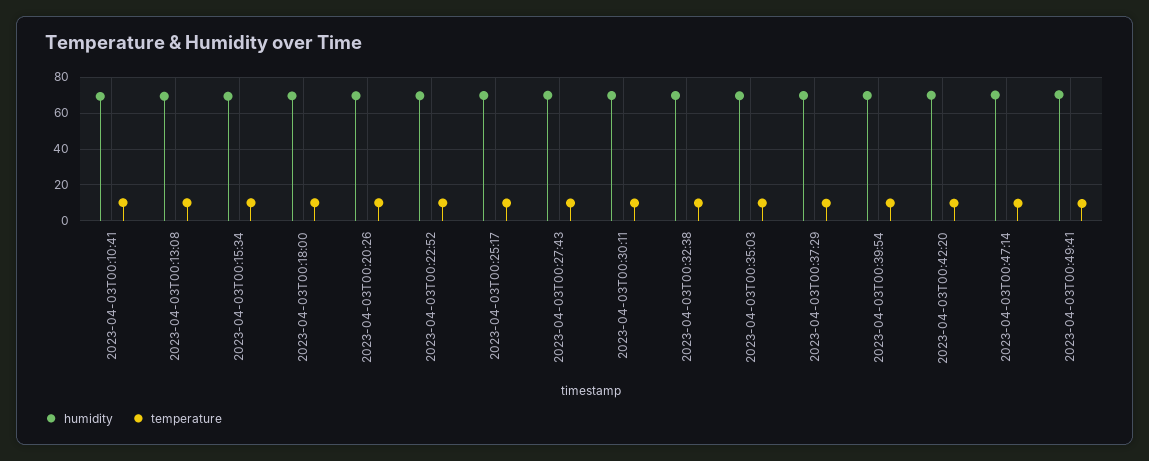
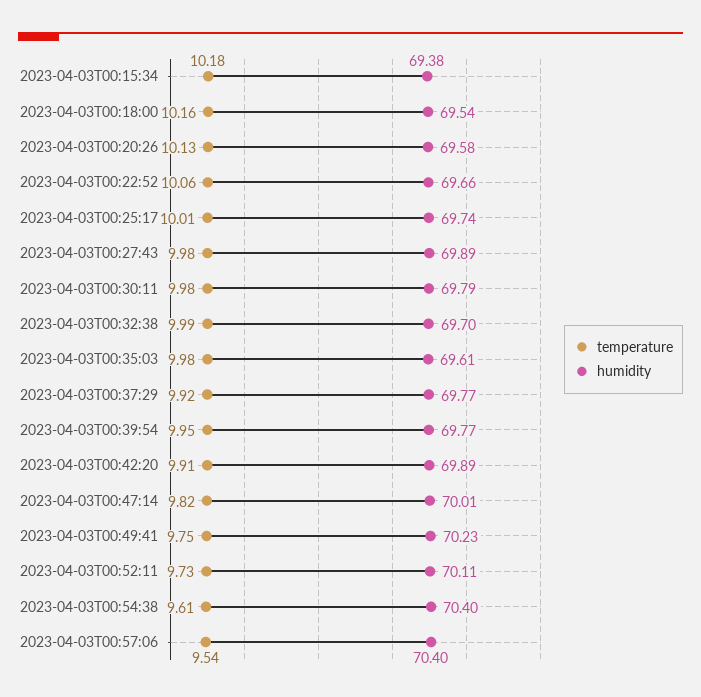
humidity, 2023-04-03T00:10:41: 70 -> none
temperature, 2023-04-03T00:10:41: 10 -> none
humidity, 2023-04-03T00:13:08: 70 -> none
temperature, 2023-04-03T00:13:08: 10 -> none
temperature, 2023-04-03T00:52:11: none -> 9.73
humidity, 2023-04-03T00:52:11: none -> 70.11
temperature, 2023-04-03T00:54:38: none -> 9.61
humidity, 2023-04-03T00:54:38: none -> 70.4
temperature, 2023-04-03T00:57:06: none -> 9.54
humidity, 2023-04-03T00:57:06: none -> 70.4

